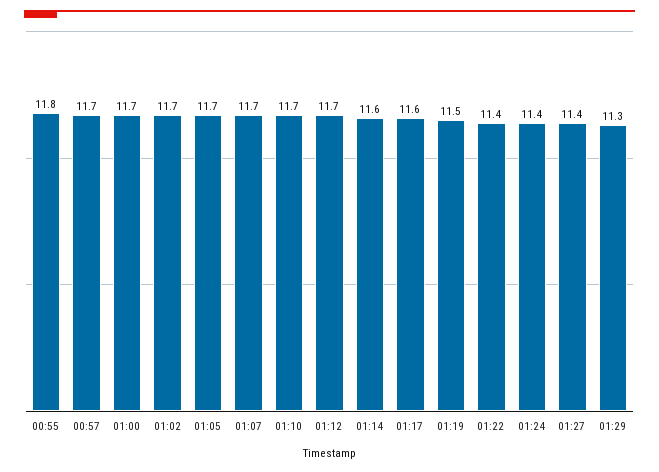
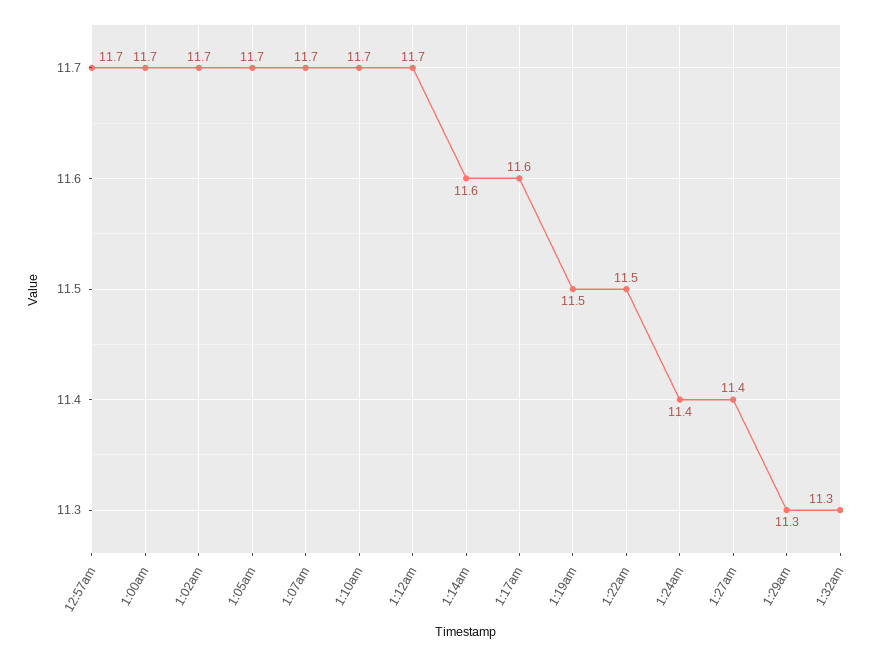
00:55: 11.8 -> none
01:22: 11.4 -> 11.5
1:32am: none -> 11.3

